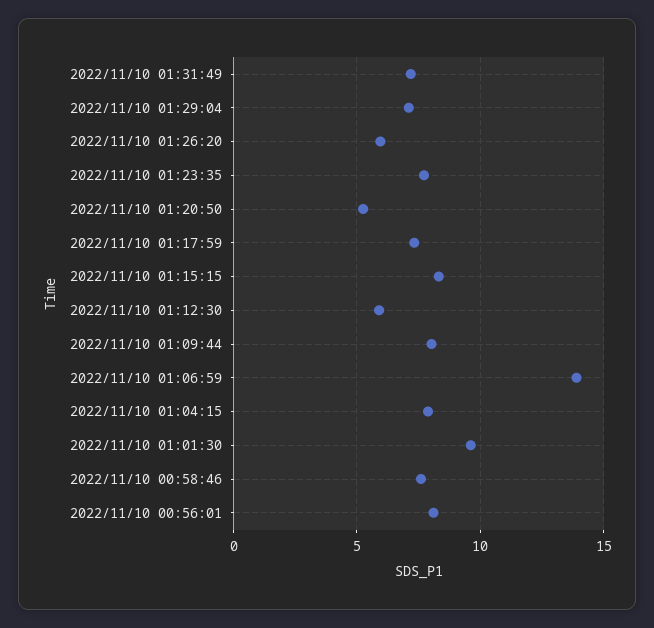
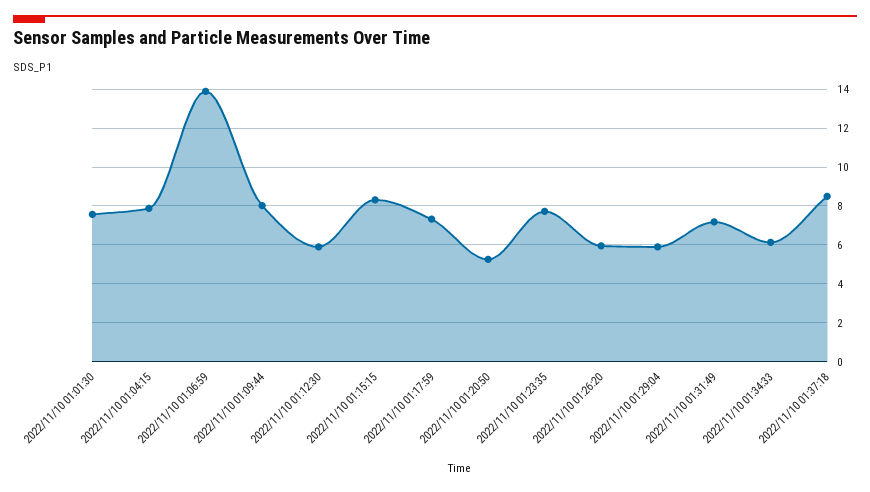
2022/11/10 01:29:04: 7 -> 6
2022/11/10 01:01:30: 9.5 -> 7.5
2022/11/10 00:58:46: 7.5 -> none
2022/11/10 00:56:01: 8 -> none
2022/11/10 01:34:33: none -> 6
2022/11/10 01:37:18: none -> 8.5

